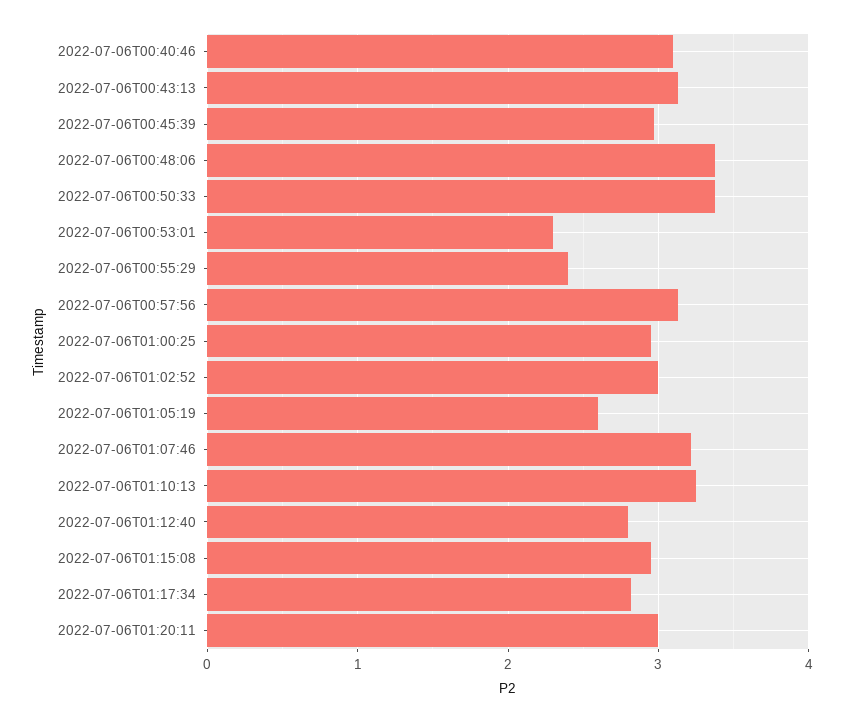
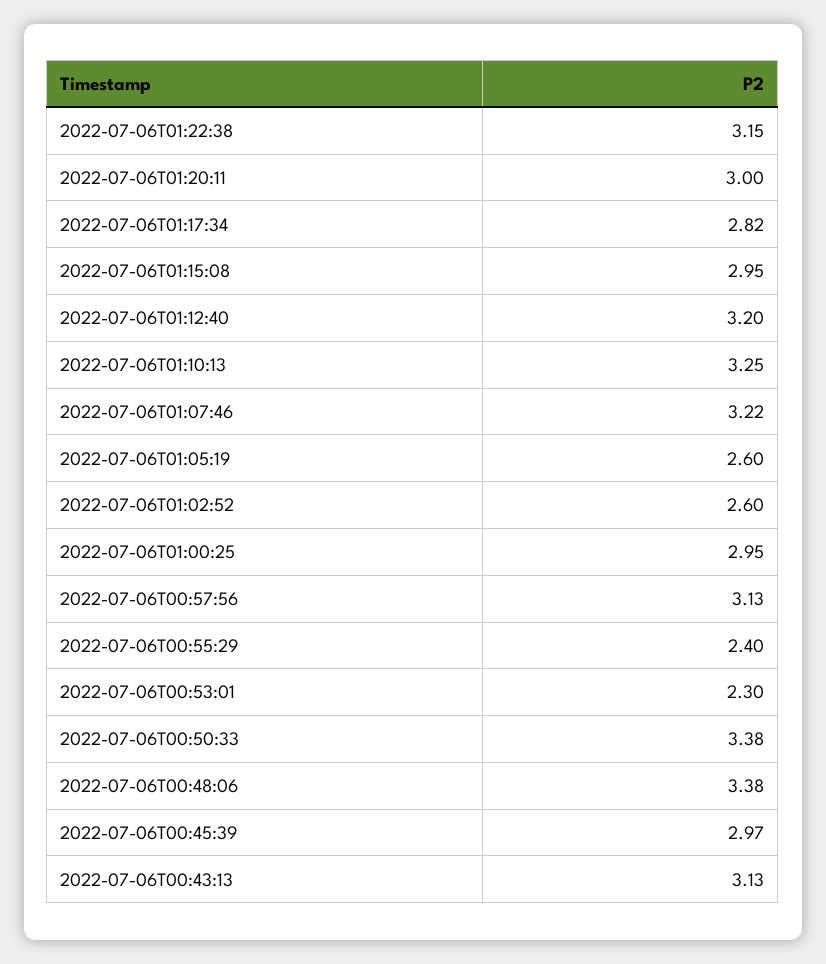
2022-07-06T00:40:46: 3.1 -> none
2022-07-06T01:02:52: 3 -> 2.6
2022-07-06T01:12:40: 2.8 -> 3.2
2022-07-06T01:22:38: none -> 3.15

